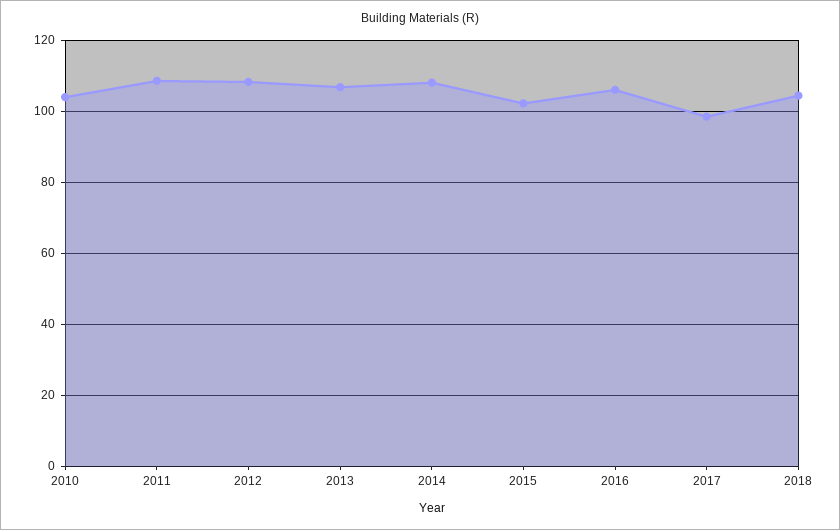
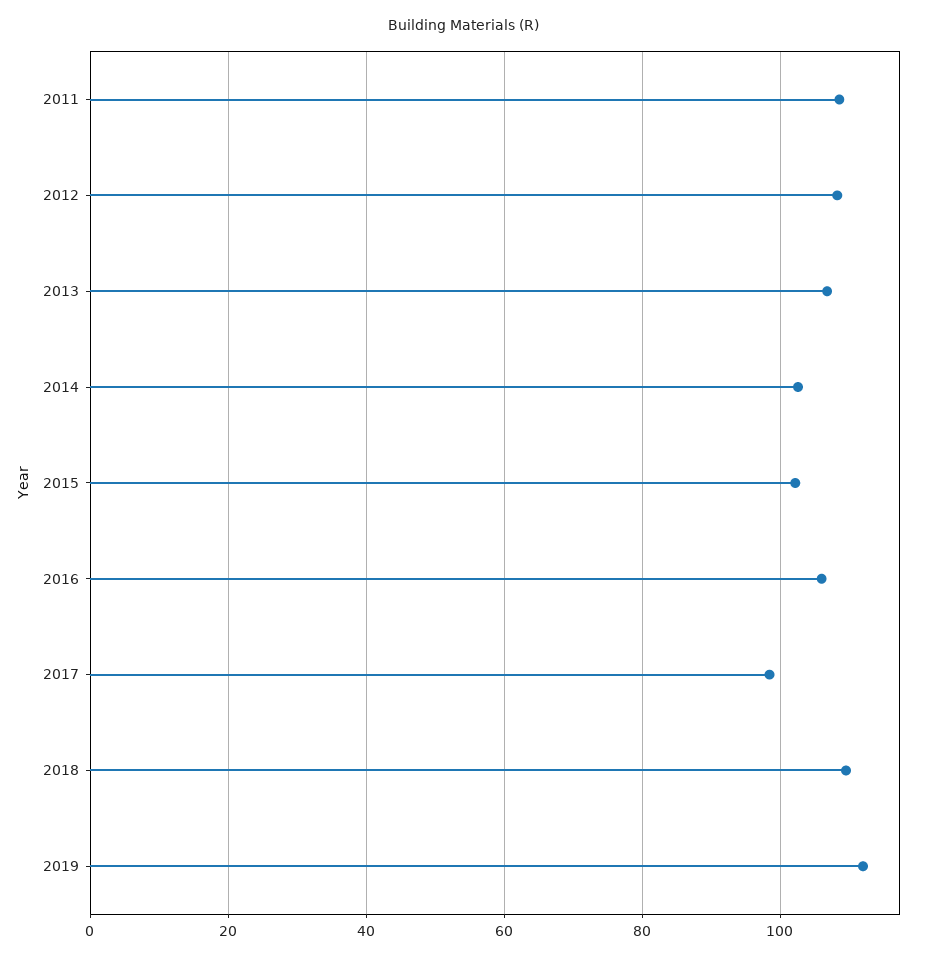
2010: 104 -> none
2014: 108 -> 102
2018: 104 -> 110
2019: none -> 112

